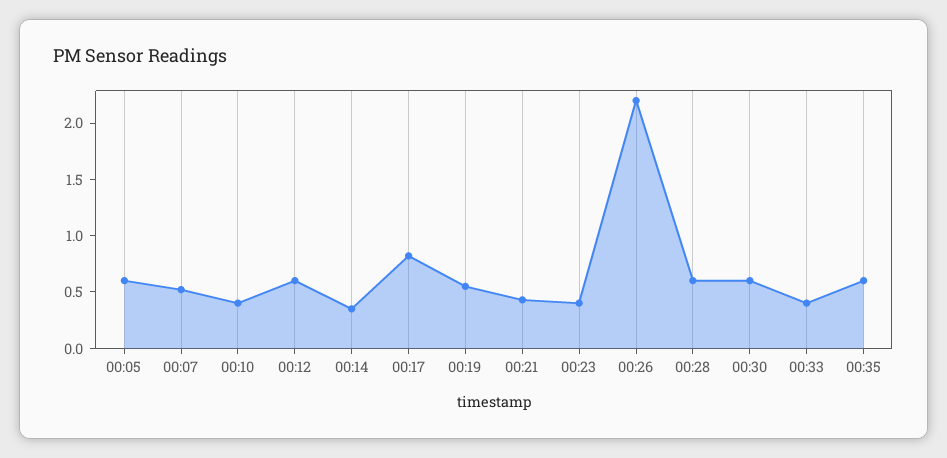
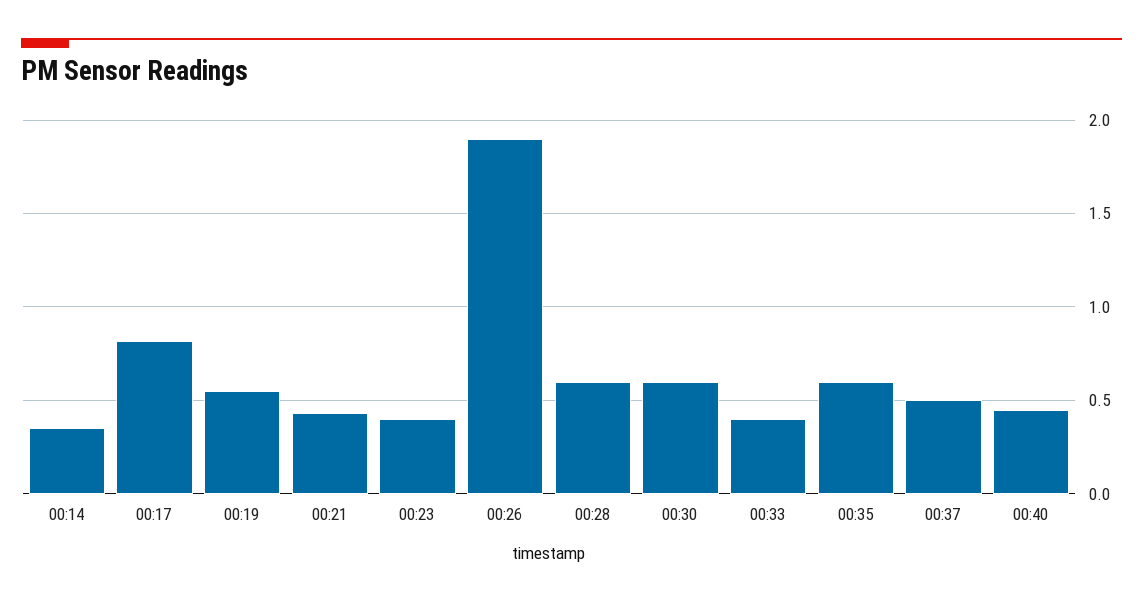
00:05: 0.6 -> none
00:07: 0.5 -> none
00:10: 0.4 -> none
00:12: 0.6 -> none
00:26: 2.2 -> 1.9
00:37: none -> 0.5
00:40: none -> 0.45

